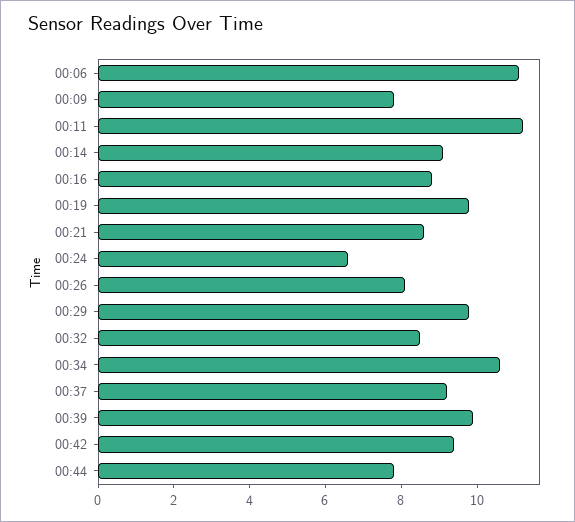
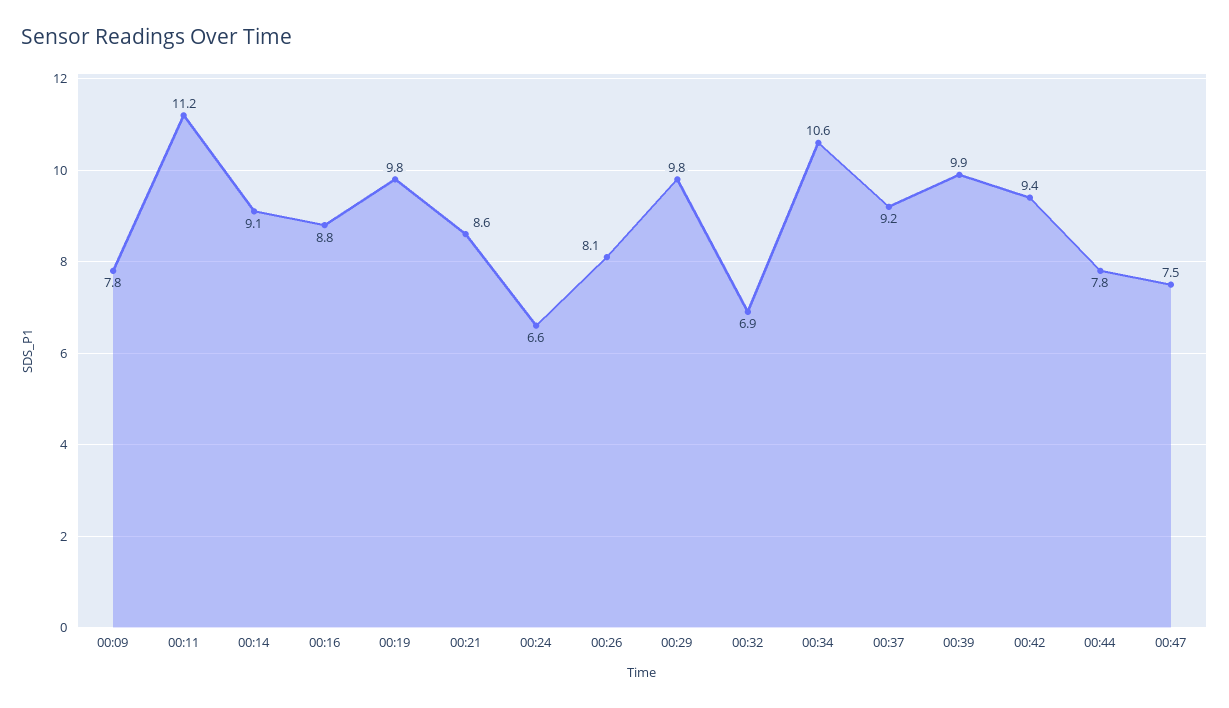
00:06: 11 -> none
00:32: 8.5 -> 6.9
00:47: none -> 7.5

